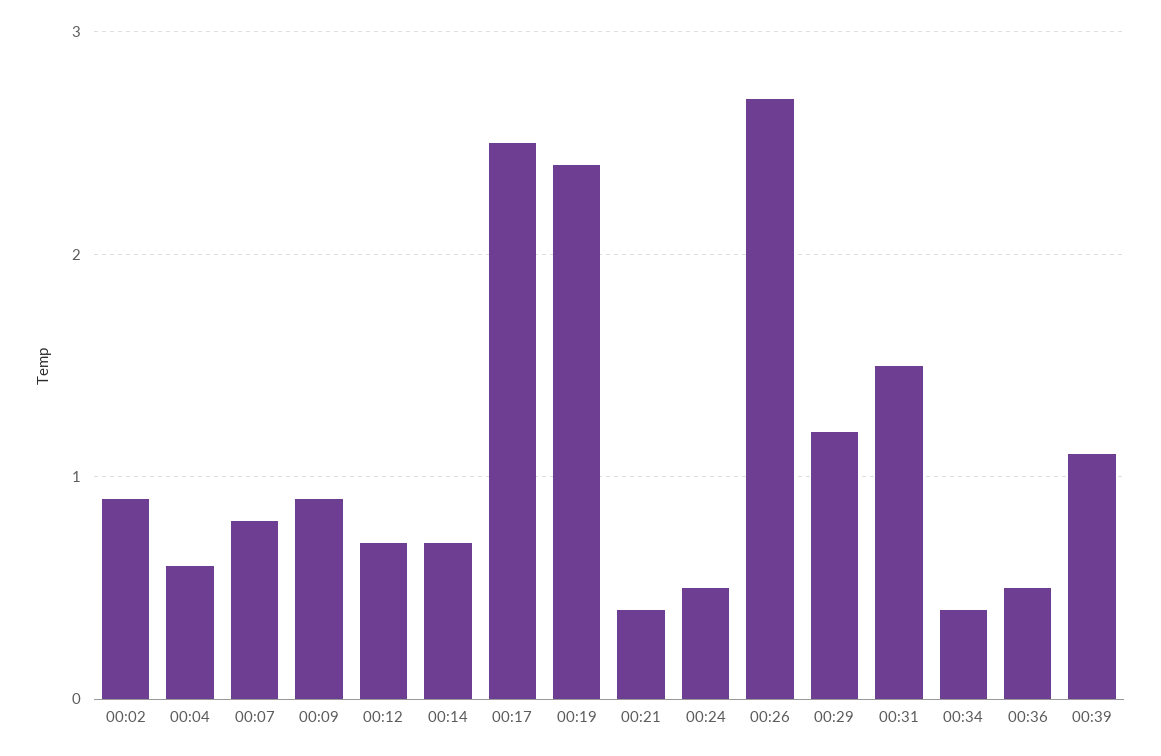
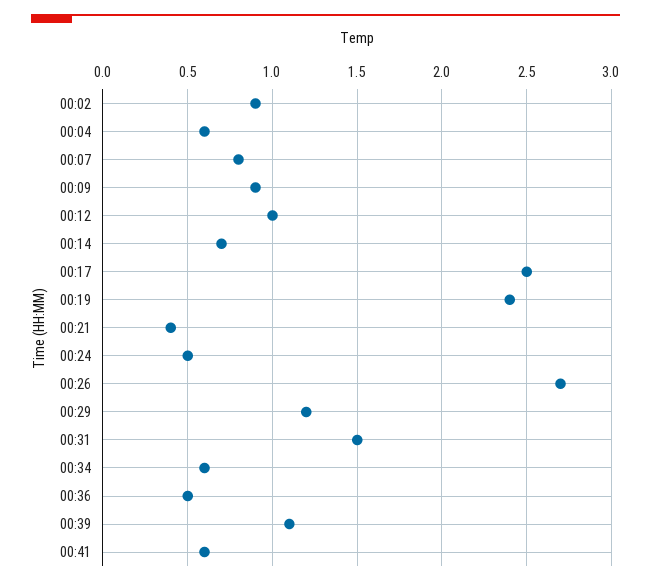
00:12: 0.7 -> 1
00:34: 0.4 -> 0.6
00:41: none -> 0.6

